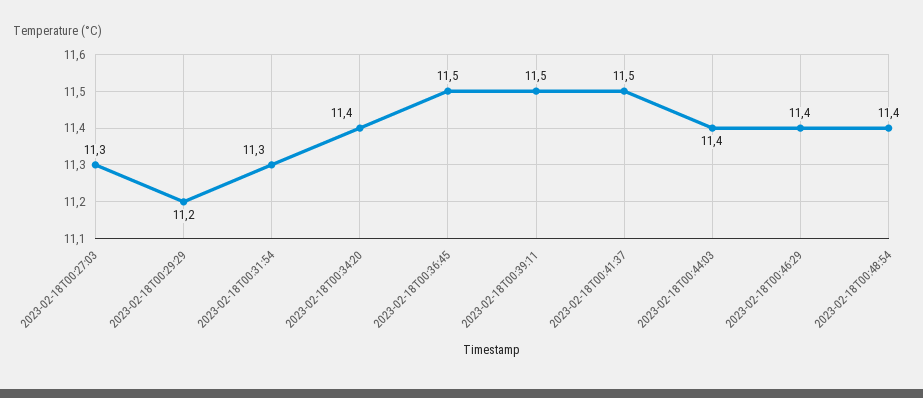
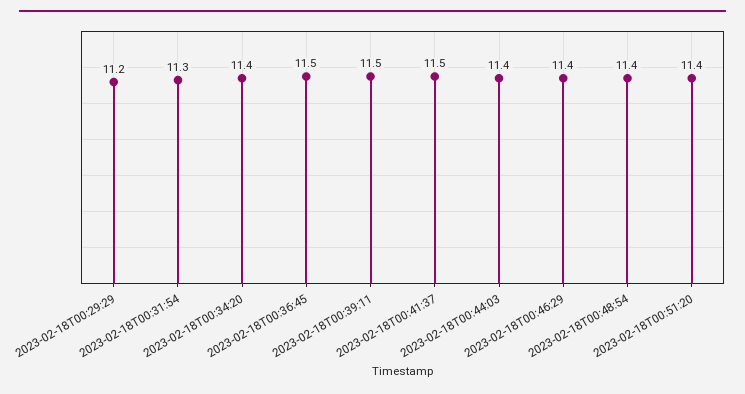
2023-02-18T00:27:03: 11.3 -> none
2023-02-18T00:51:20: none -> 11.4

